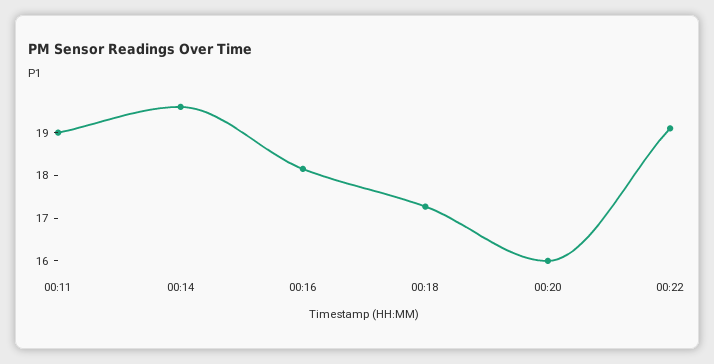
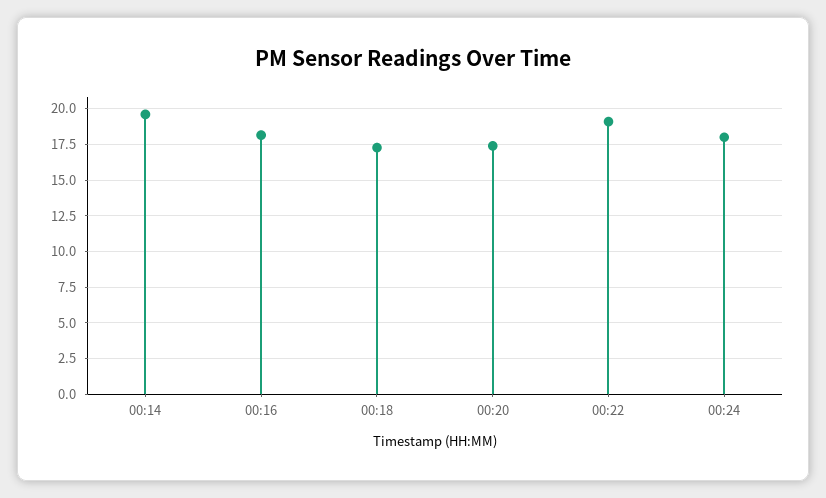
00:11: 19 -> none
00:20: 16 -> 17.5
00:24: none -> 18

